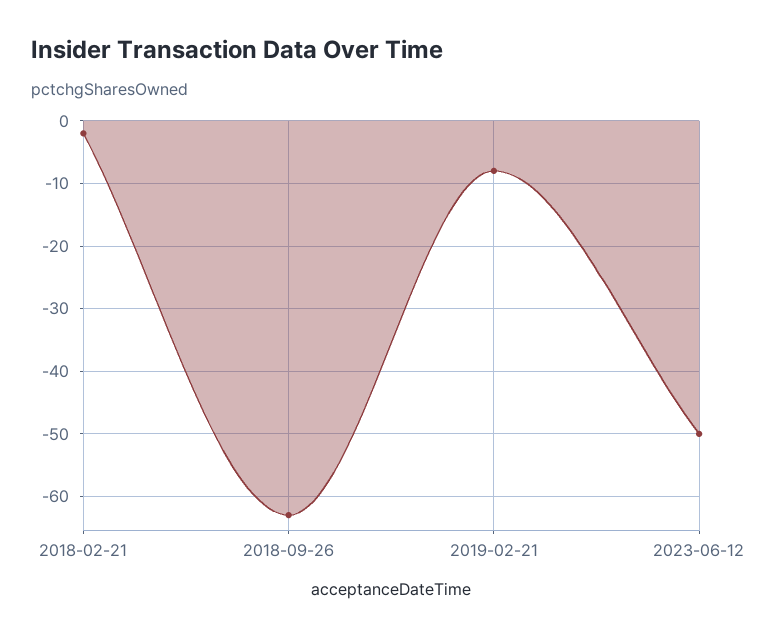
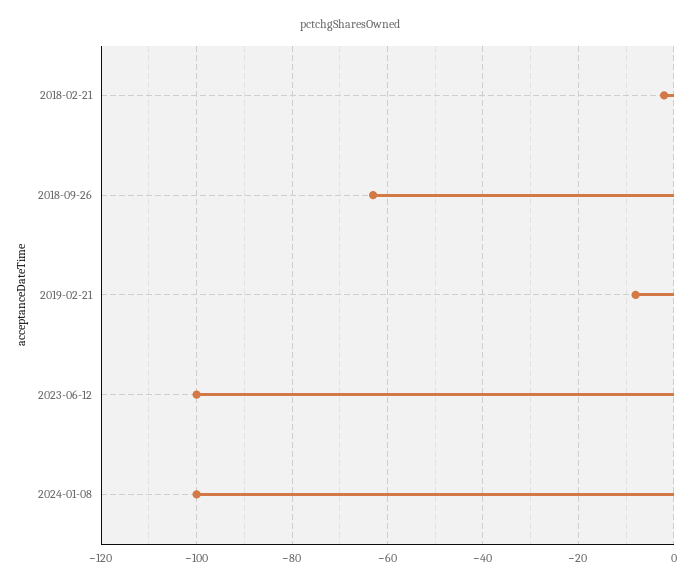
2023-06-12: -50 -> -100
2024-01-08: none -> -100

